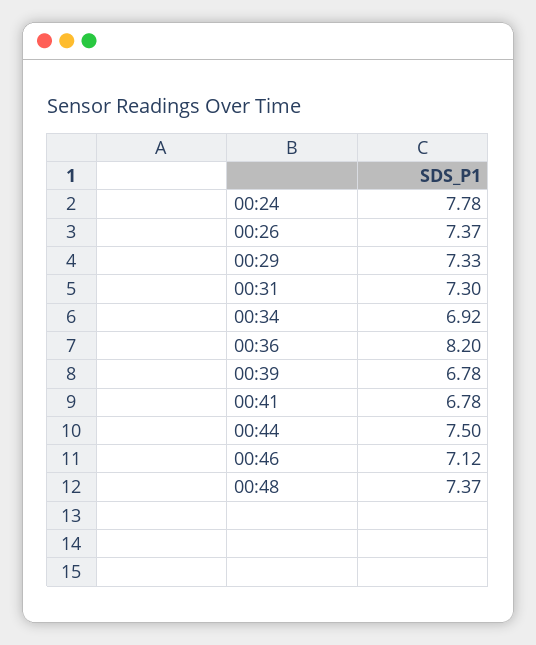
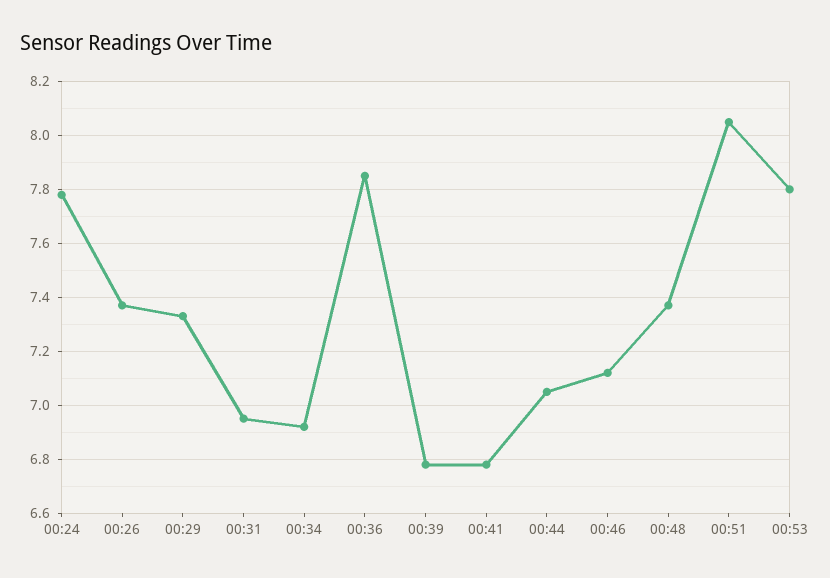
00:31: 7.3 -> 6.95
00:36: 8.2 -> 7.85
00:44: 7.5 -> 7.05
00:51: none -> 8.05
00:53: none -> 7.8

